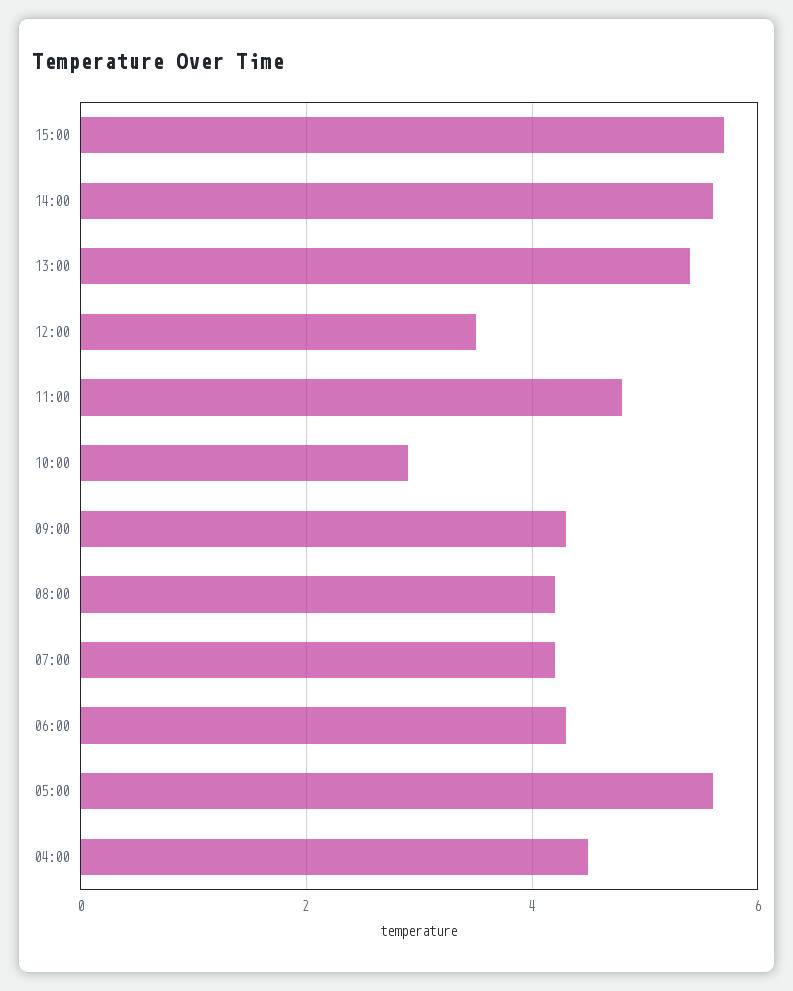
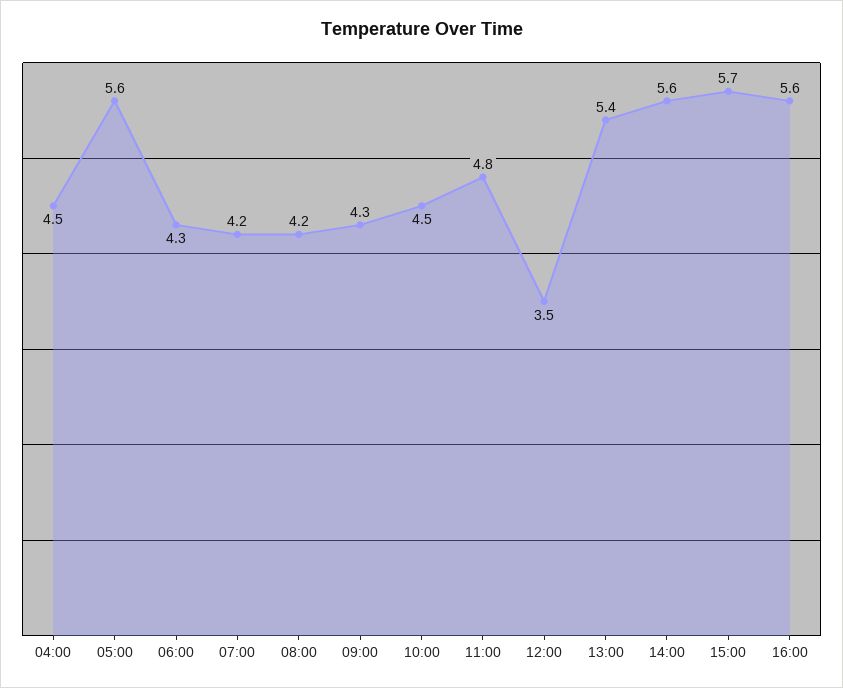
10:00: 3 -> 4.5
16:00: none -> 5.6

